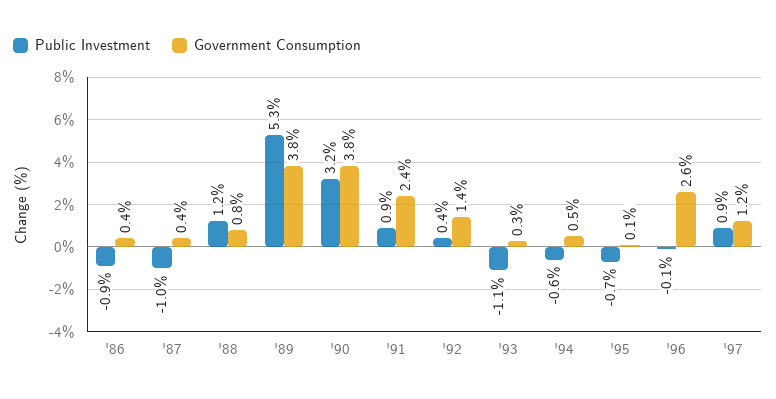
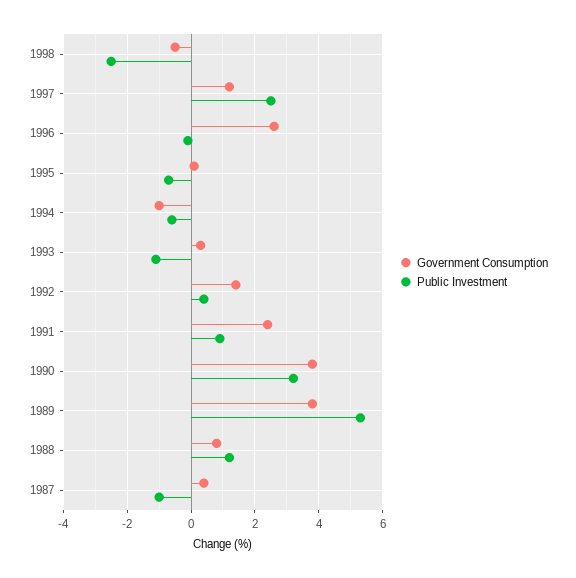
Public Investment, '86: -0.9 -> none
Government Consumption, '86: 0.4 -> none
Government Consumption, '94: 0.5 -> -1
Public Investment, '97: 0.9 -> 2.5
Government Consumption, 1998: none -> -0.5
Public Investment, 1998: none -> -2.5

